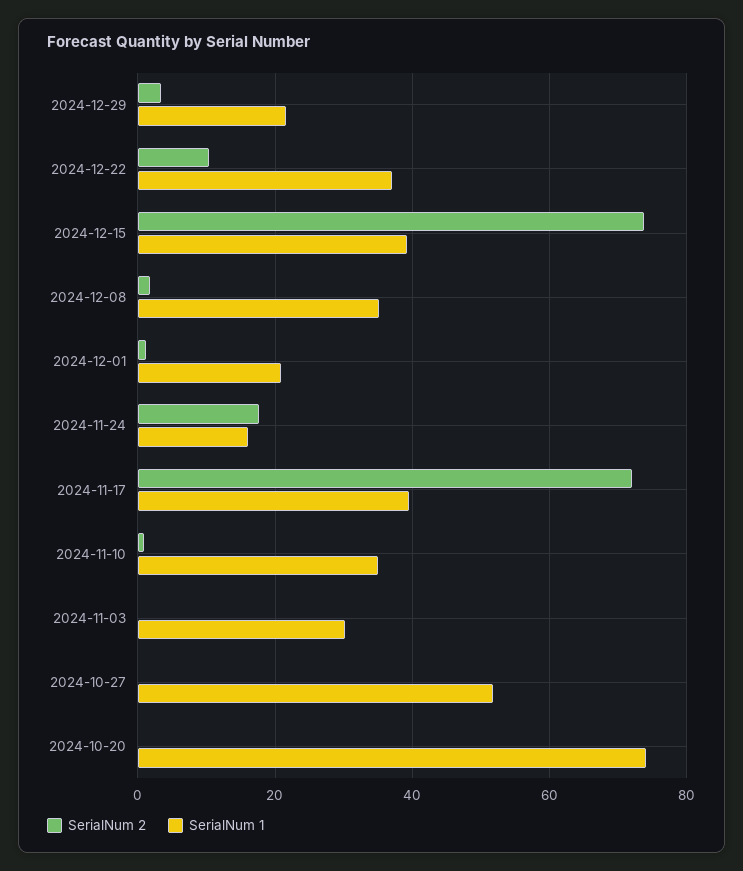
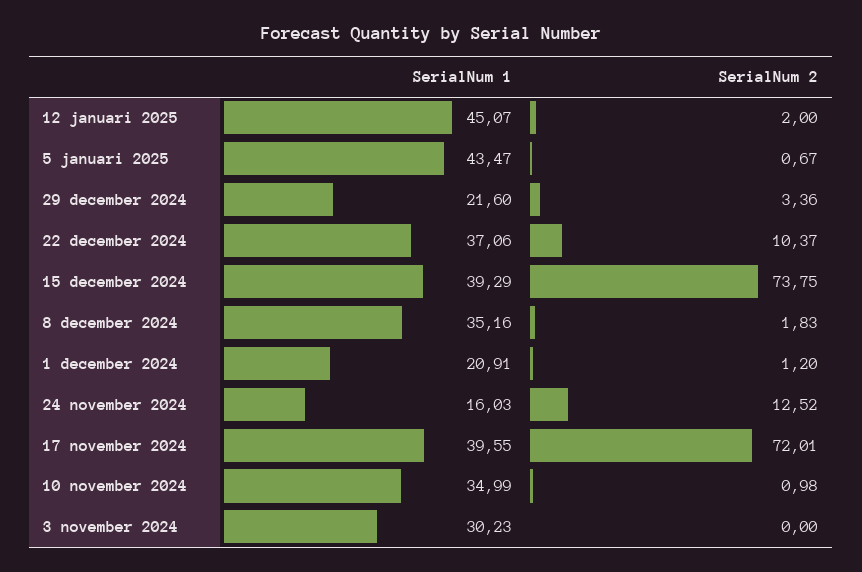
SerialNum 2, 2024-11-24: 18 -> 12.52
SerialNum 2, 2024-10-27: 0 -> none
SerialNum 1, 2024-10-27: 52 -> none
SerialNum 2, 2024-10-20: 0 -> none
SerialNum 1, 2024-10-20: 74 -> none
SerialNum 1, 12 januari 2025: none -> 45.07
SerialNum 2, 12 januari 2025: none -> 2
SerialNum 1, 5 januari 2025: none -> 43.47
SerialNum 2, 5 januari 2025: none -> 0.67

